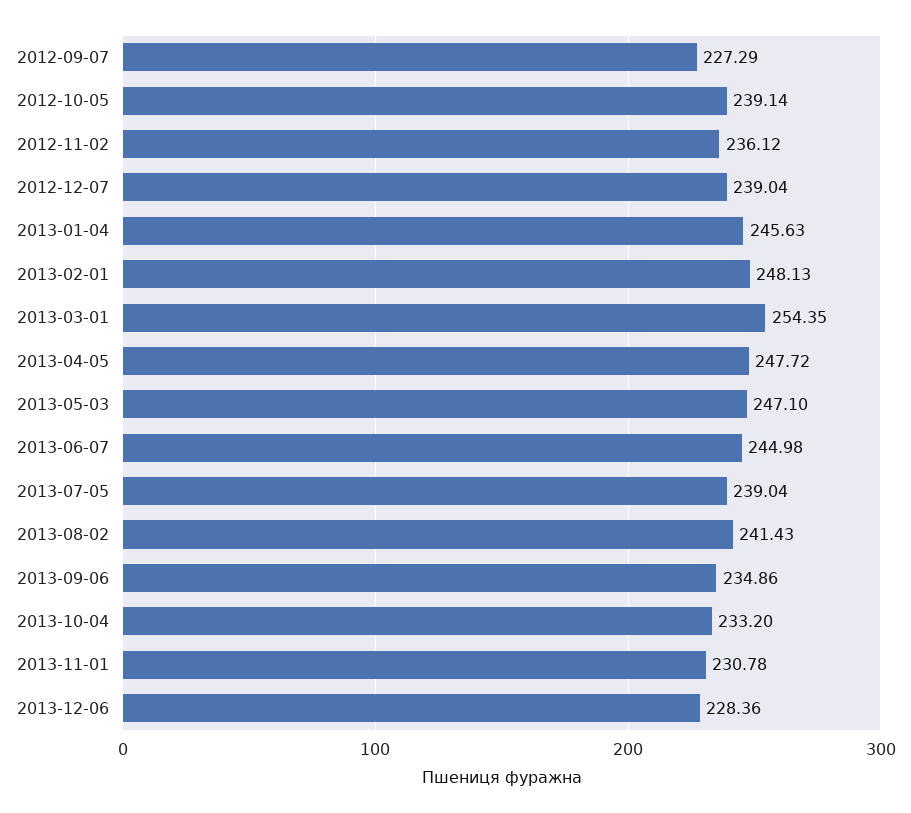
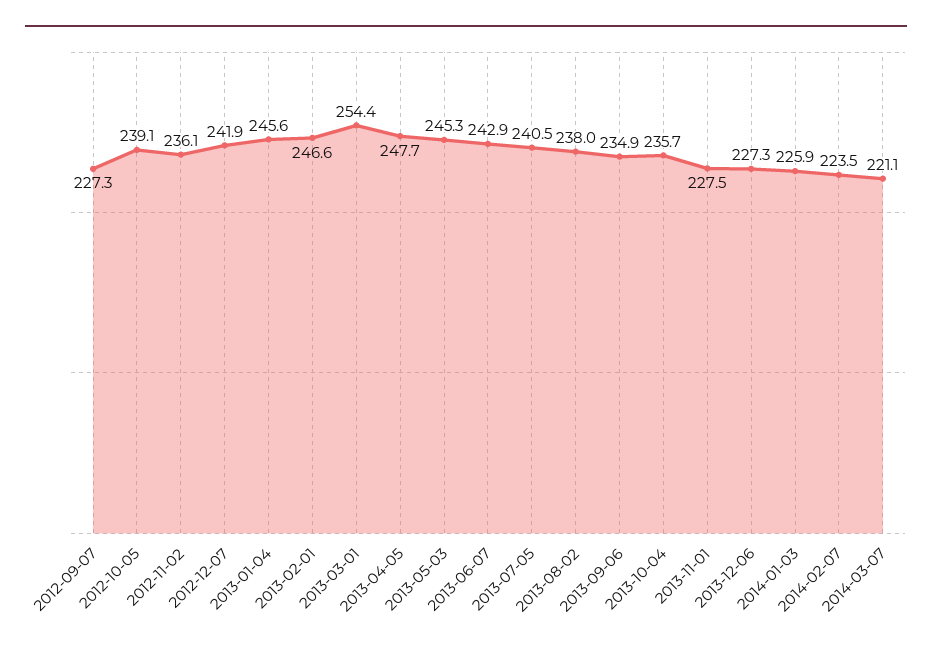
2012-12-07: 239.04 -> 241.9
2013-02-01: 248.13 -> 246.6
2013-05-03: 247.1 -> 245.3
2013-06-07: 244.98 -> 242.9
2013-07-05: 239.04 -> 240.5
2013-08-02: 241.43 -> 238
2013-10-04: 233.2 -> 235.7
2013-11-01: 230.78 -> 227.5
2013-12-06: 228.36 -> 227.3
2014-01-03: none -> 225.9
2014-02-07: none -> 223.5
2014-03-07: none -> 221.1

